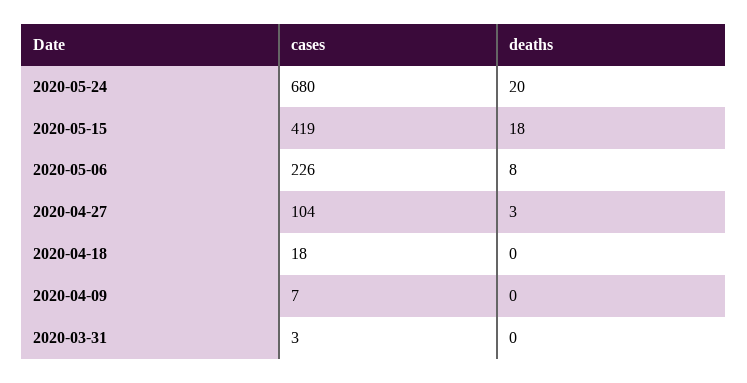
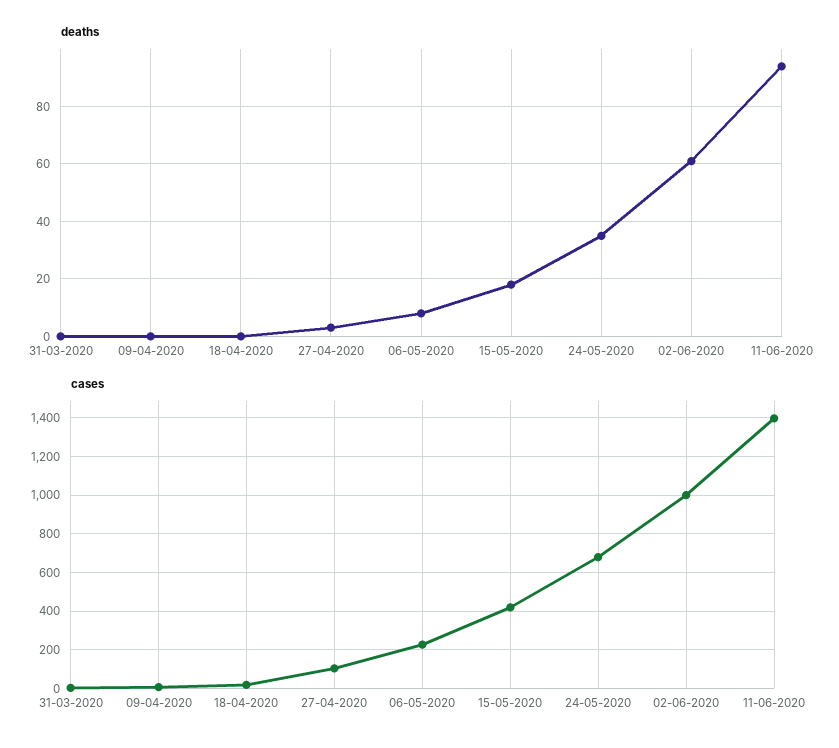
deaths, 2020-05-24: 20 -> 35
deaths, 02-06-2020: none -> 60
deaths, 11-06-2020: none -> 95
cases, 02-06-2020: none -> 1000
cases, 11-06-2020: none -> 1400

